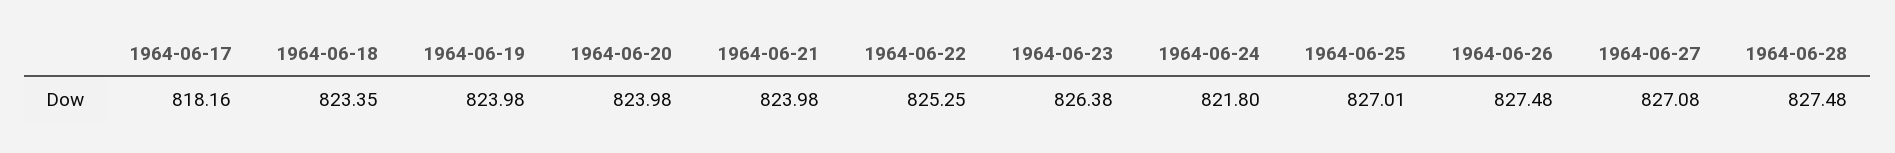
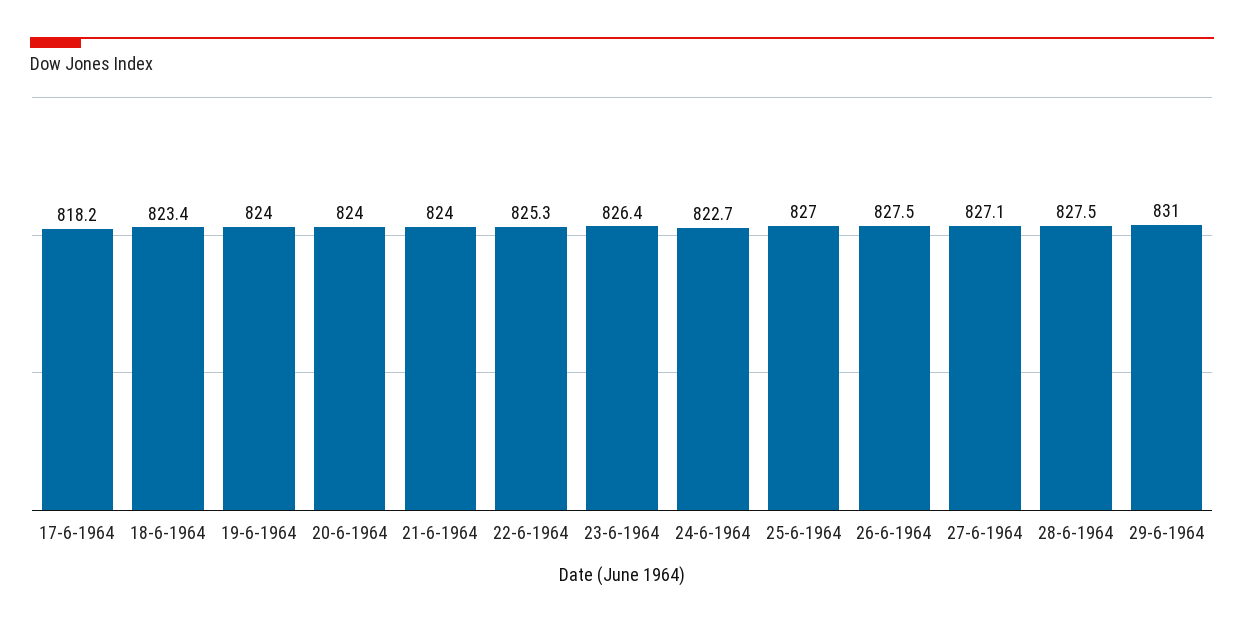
1964-06-24: 821.8 -> 822.7
29-6-1964: none -> 831

